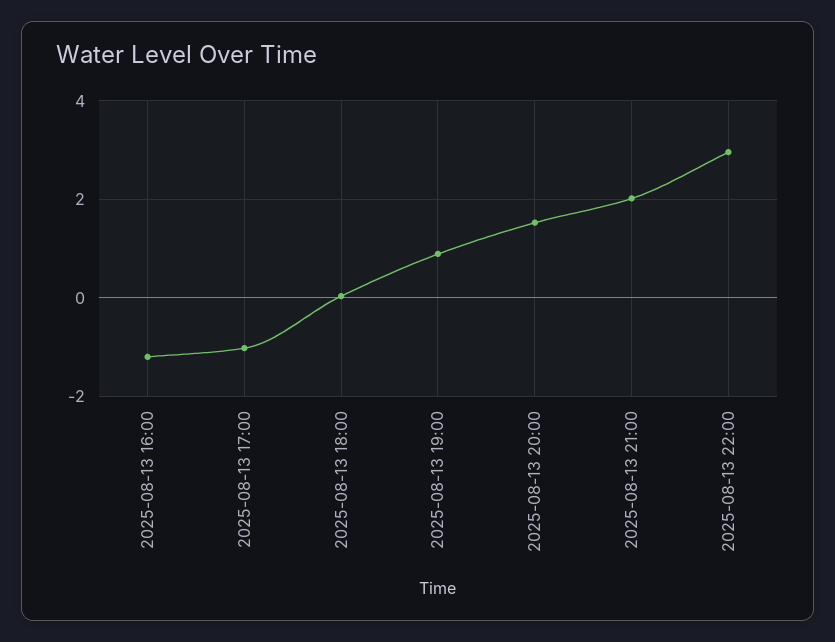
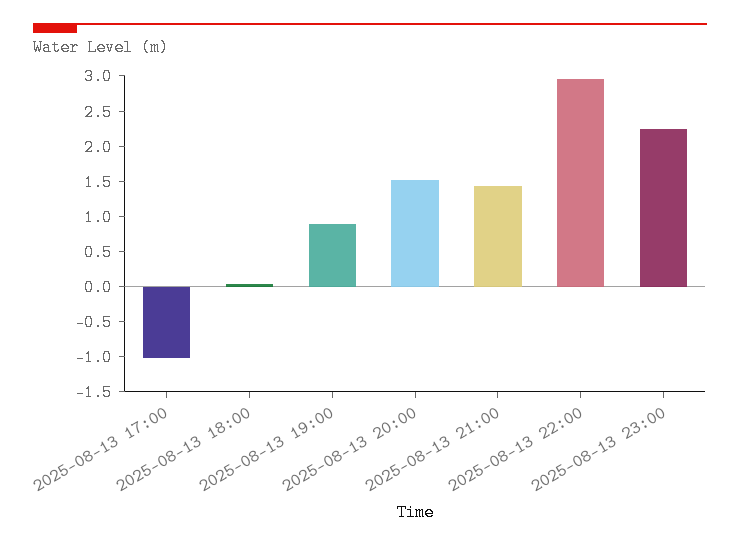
2025-08-13 16:00: -1.2 -> none
2025-08-13 21:00: 2 -> 1.5
2025-08-13 23:00: none -> 2.25

